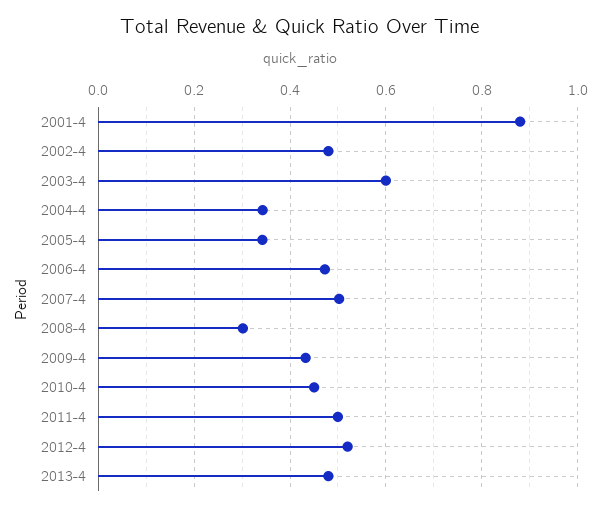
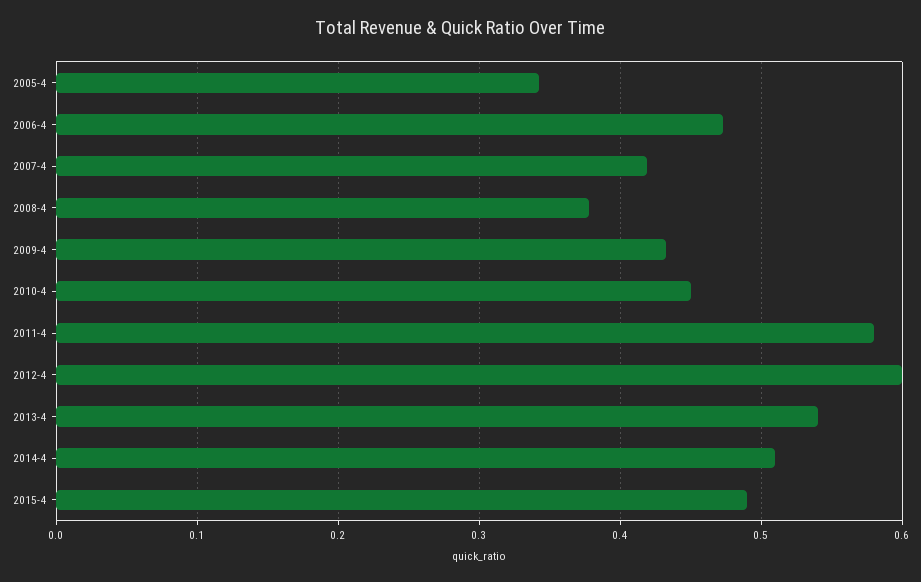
2001-4: 0.88 -> none
2002-4: 0.48 -> none
2003-4: 0.6 -> none
2004-4: 0.34 -> none
2007-4: 0.5 -> 0.42
2008-4: 0.3 -> 0.38
2011-4: 0.5 -> 0.58
2012-4: 0.52 -> 0.6
2013-4: 0.48 -> 0.54
2014-4: none -> 0.51
2015-4: none -> 0.49

